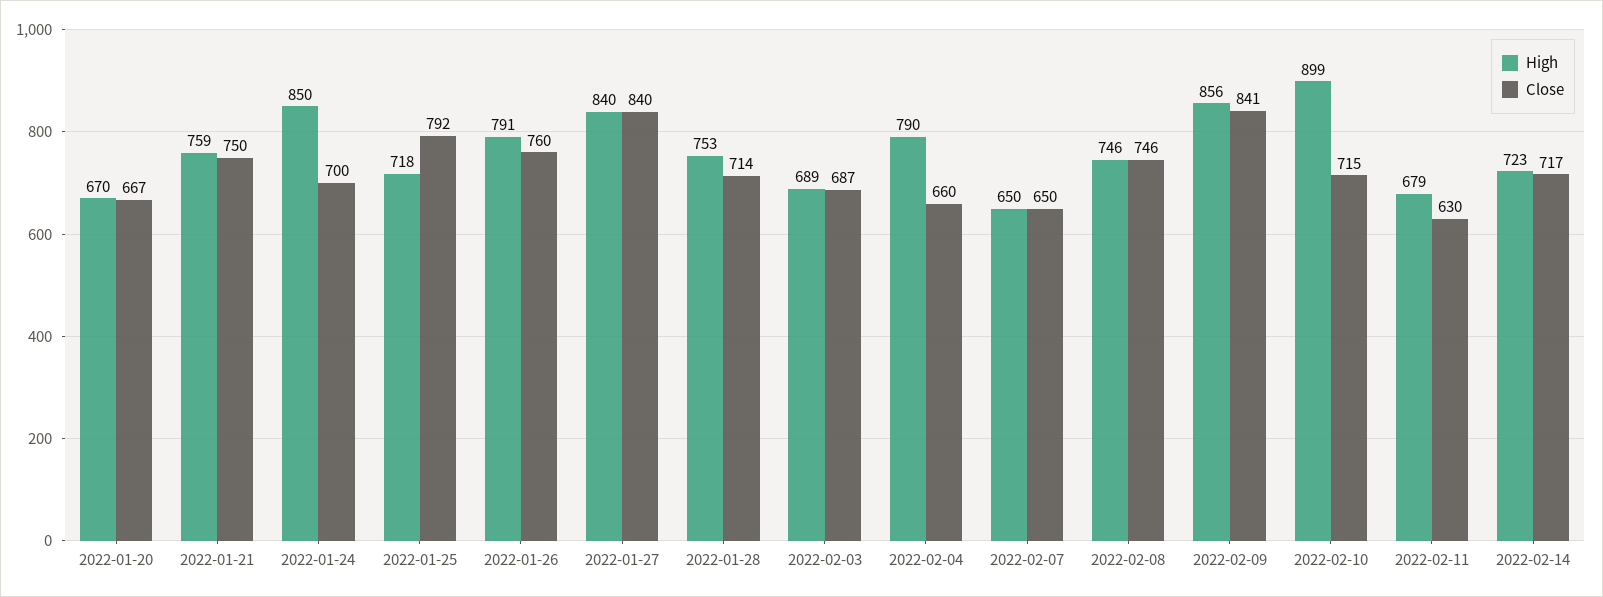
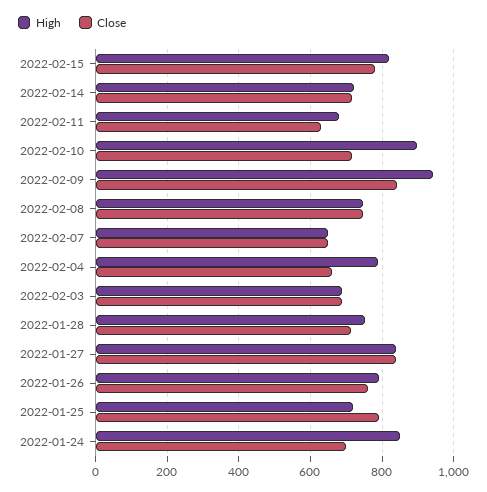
High, 2022-01-20: 670 -> none
Close, 2022-01-20: 667 -> none
High, 2022-01-21: 759 -> none
Close, 2022-01-21: 750 -> none
High, 2022-02-09: 856 -> 940
High, 2022-02-15: none -> 820
Close, 2022-02-15: none -> 780

